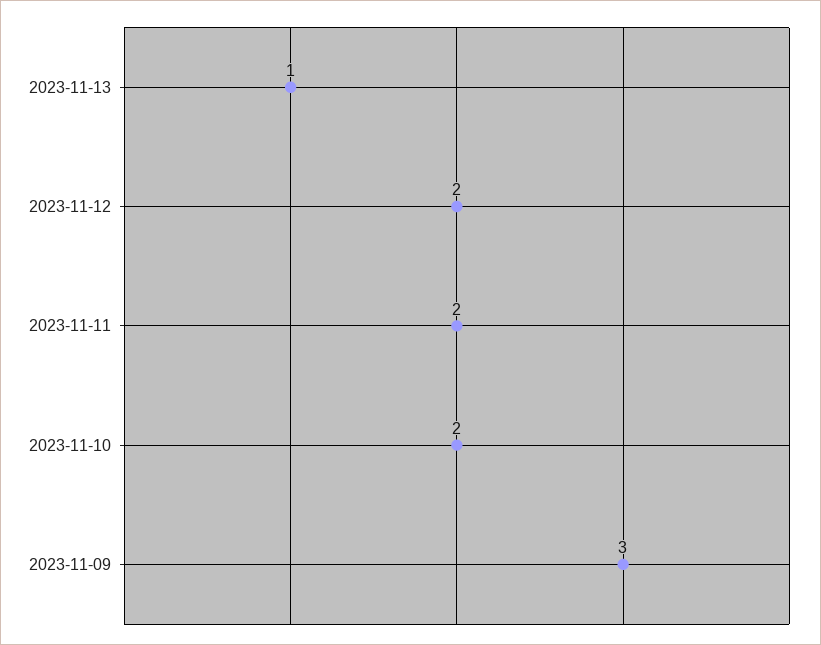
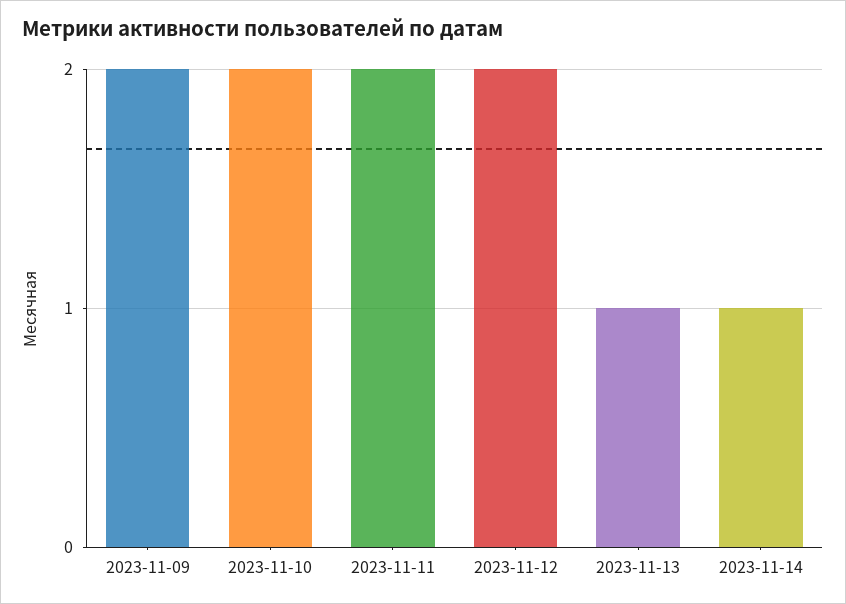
2023-11-09: 3 -> 2
2023-11-14: none -> 1

